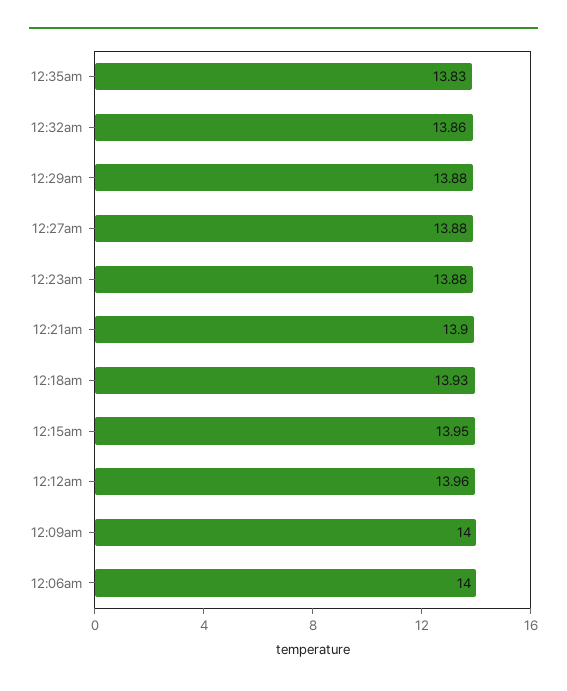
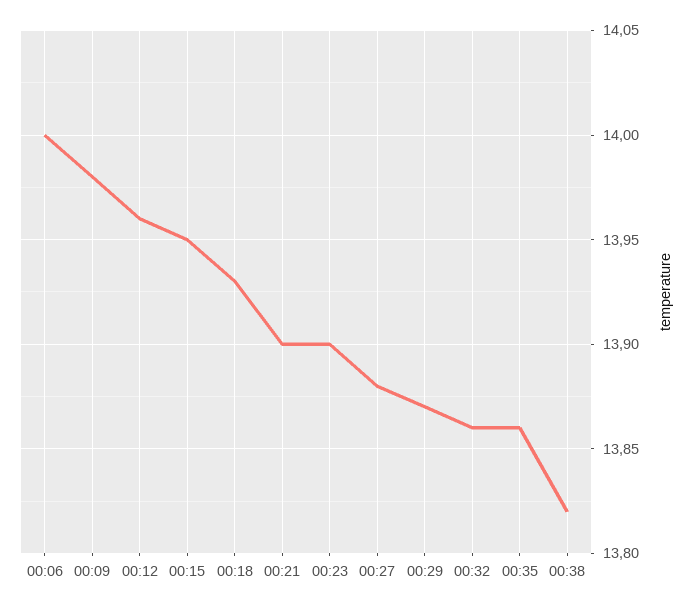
12:35am: 13.83 -> 13.86
12:29am: 13.88 -> 13.87
12:23am: 13.88 -> 13.9
12:09am: 14 -> 13.98
00:38: none -> 13.82

